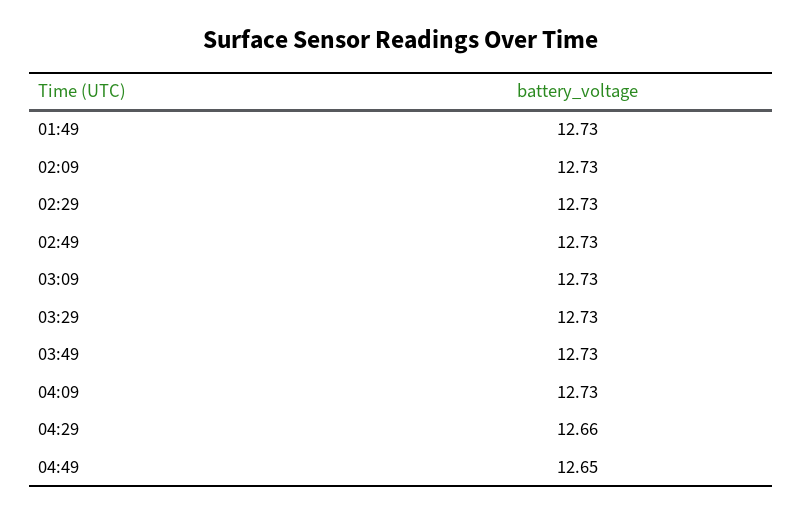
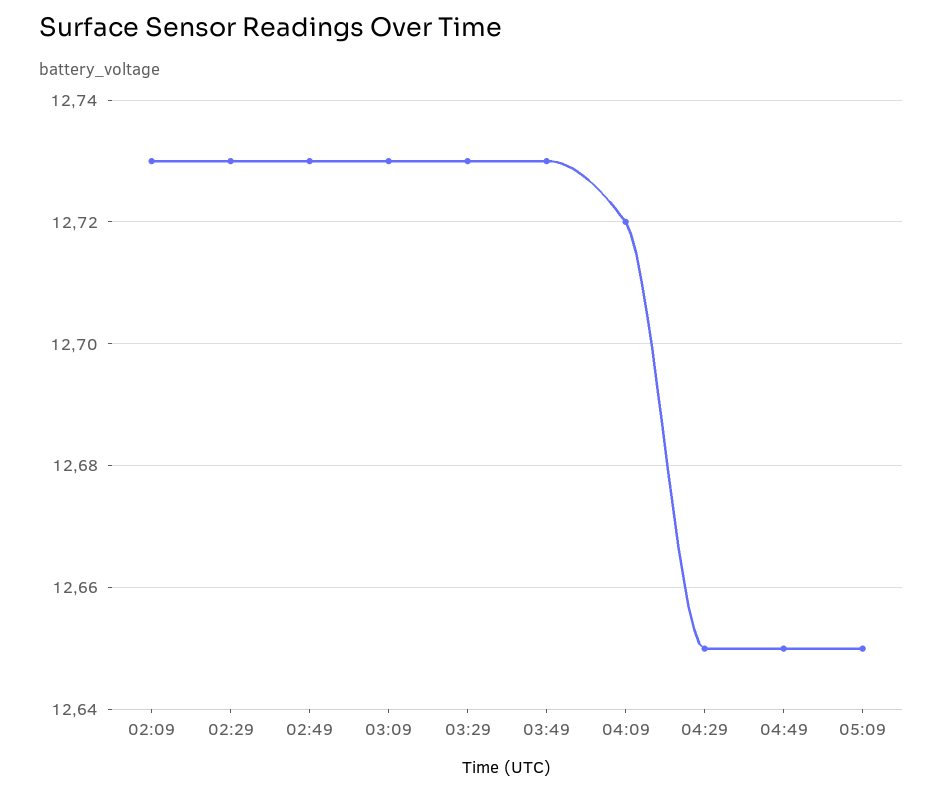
01:49: 12.73 -> none
04:09: 12.73 -> 12.72
04:29: 12.66 -> 12.65
05:09: none -> 12.65

